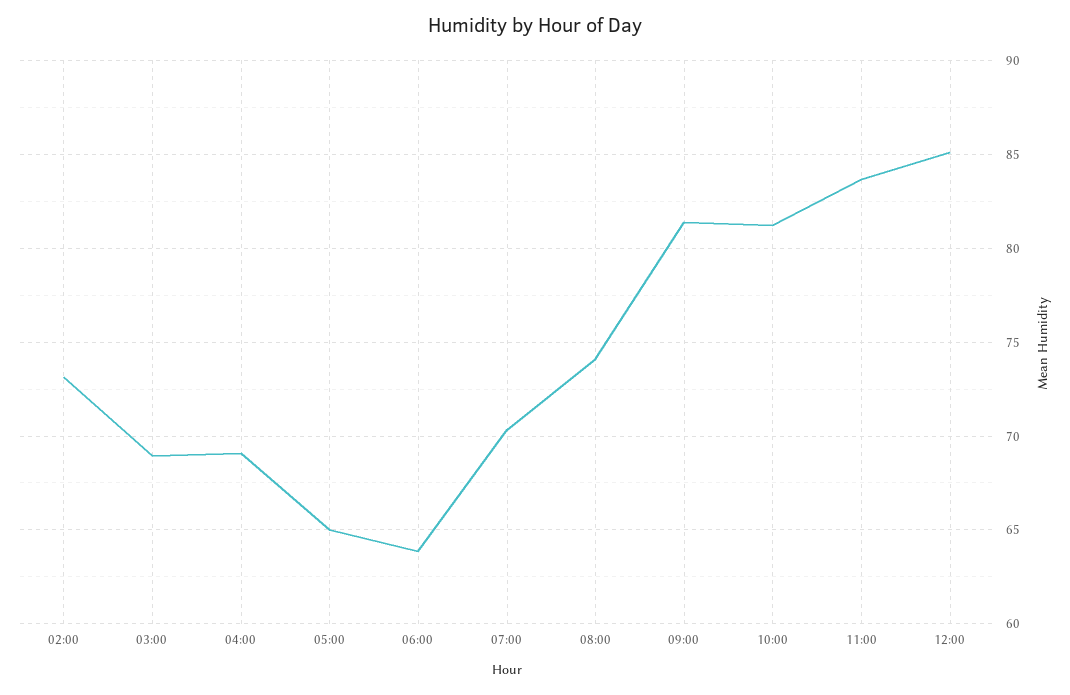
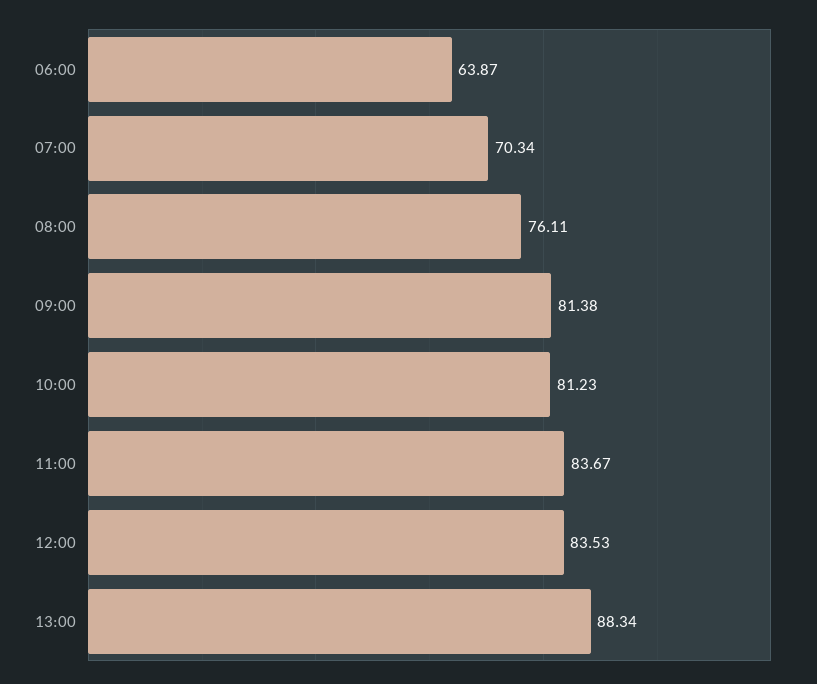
02:00: 73 -> none
03:00: 69 -> none
04:00: 69 -> none
05:00: 65 -> none
08:00: 74 -> 76.11
12:00: 85 -> 83.53
13:00: none -> 88.34

